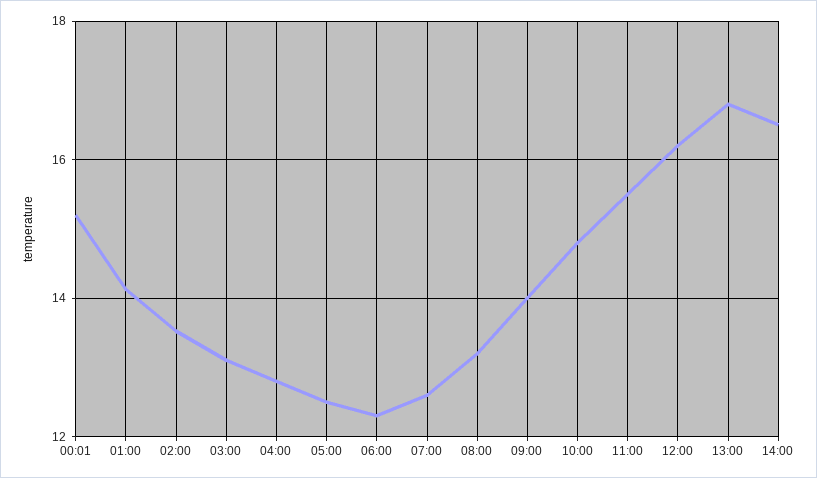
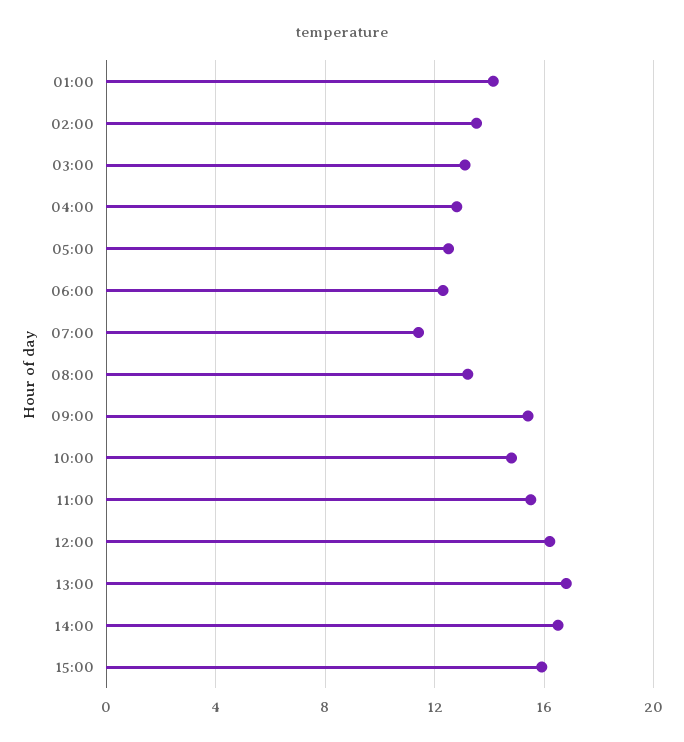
00:01: 15.2 -> none
07:00: 12.6 -> 11.5
09:00: 14 -> 15.5
15:00: none -> 16

